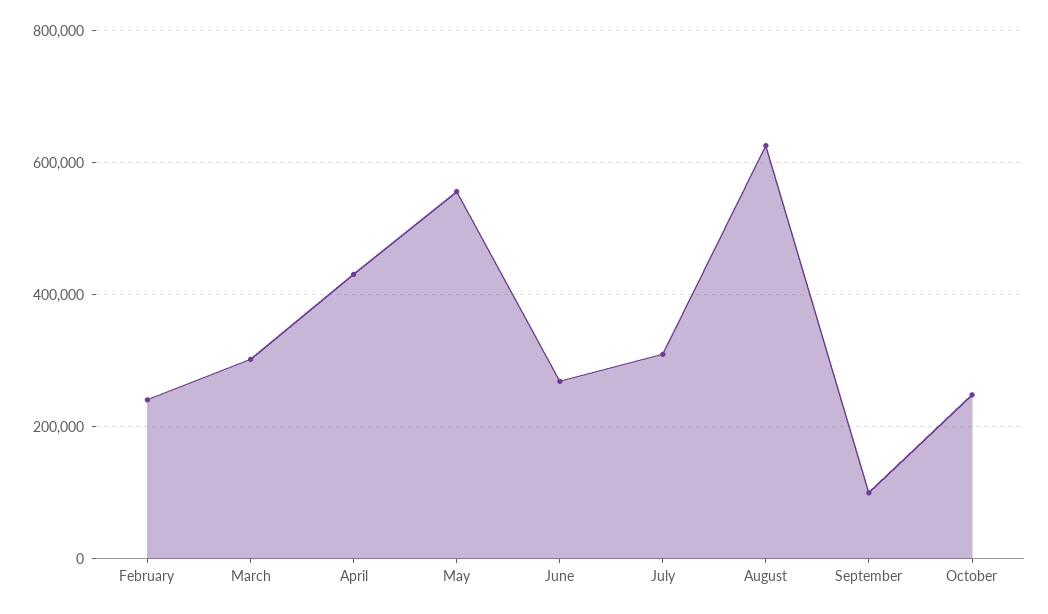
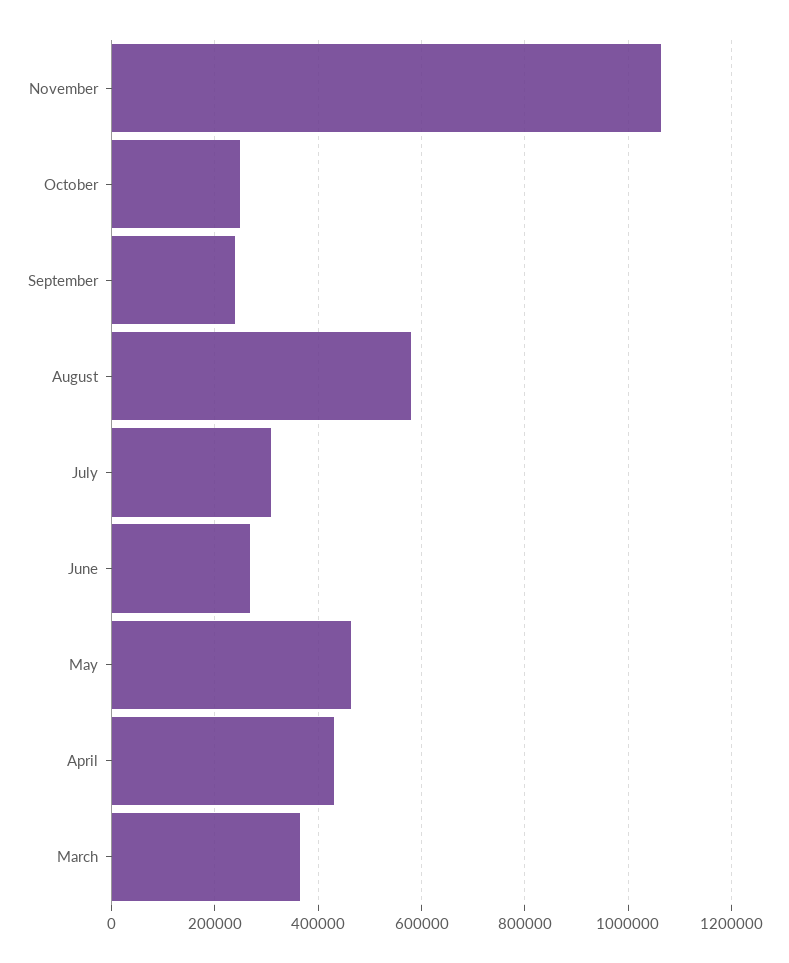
February: 240000 -> none
March: 300000 -> 360000
May: 560000 -> 460000
August: 620000 -> 580000
September: 100000 -> 240000
November: none -> 1060000

